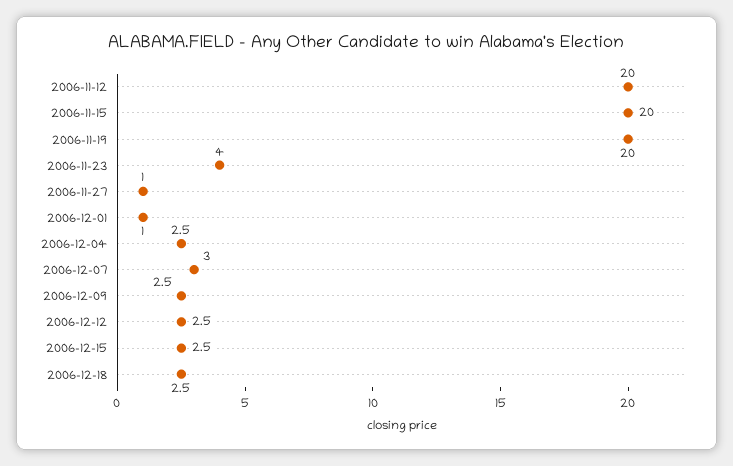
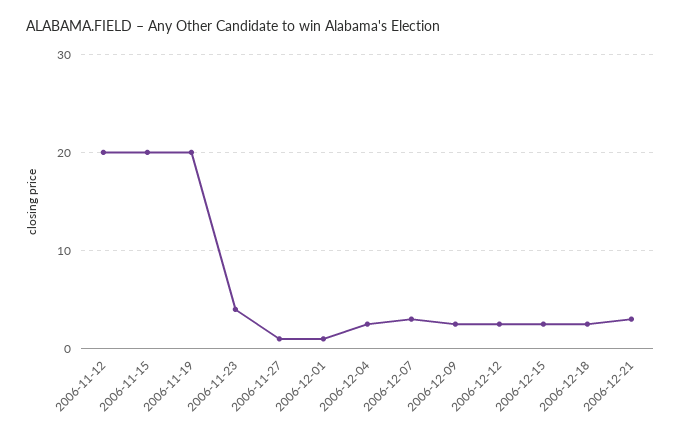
2006-12-21: none -> 3

